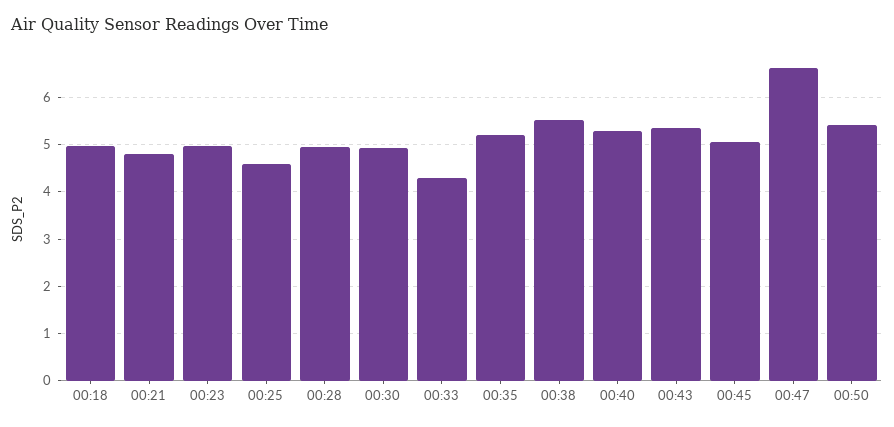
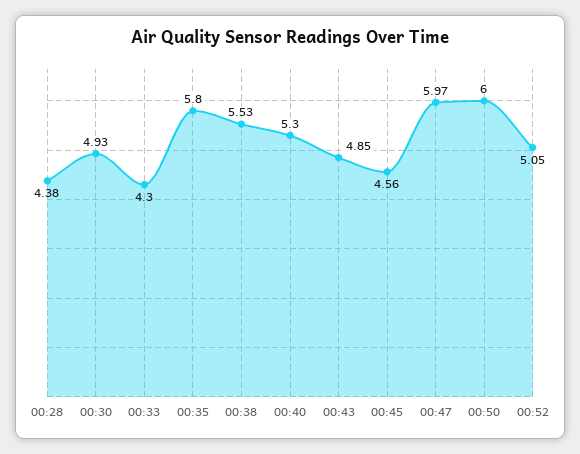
00:18: 5 -> none
00:21: 4.8 -> none
00:23: 5 -> none
00:25: 4.6 -> none
00:28: 5 -> 4.38
00:35: 5.2 -> 5.8
00:43: 5.4 -> 4.85
00:45: 5 -> 4.56
00:47: 6.6 -> 5.97
00:50: 5.4 -> 6
00:52: none -> 5.05

